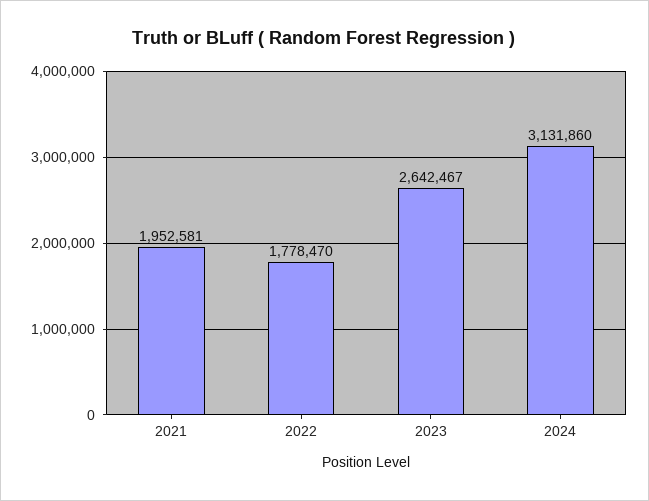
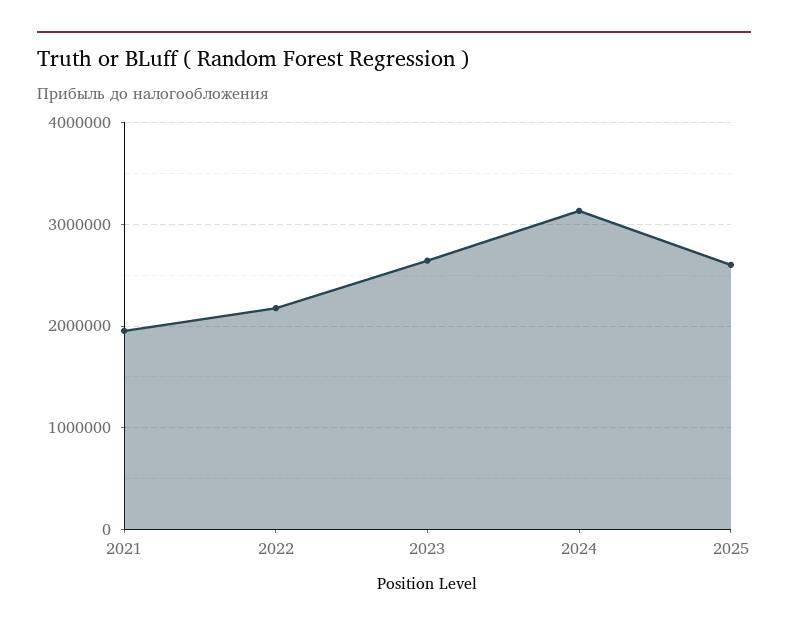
2022: 1778470 -> 2200000
2025: none -> 2600000

